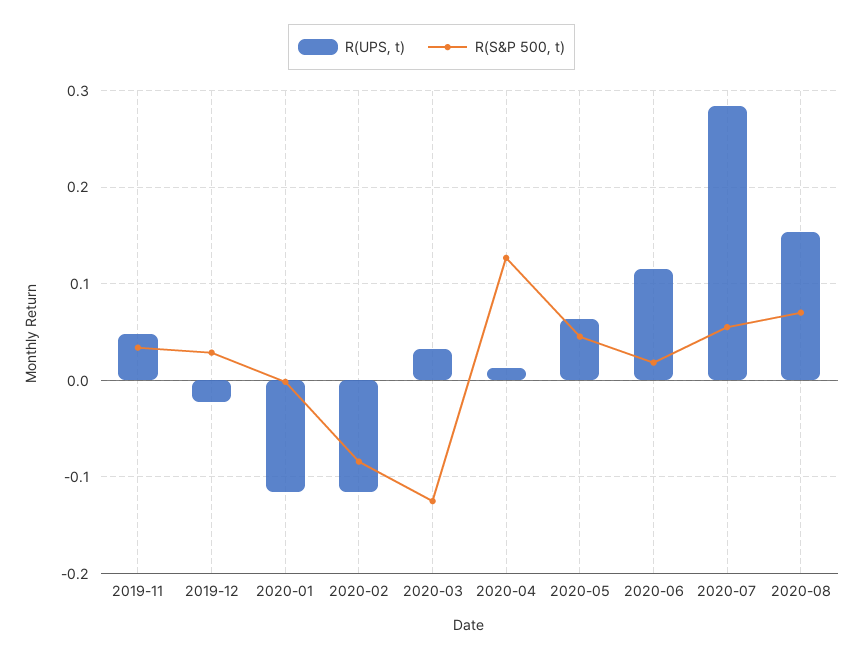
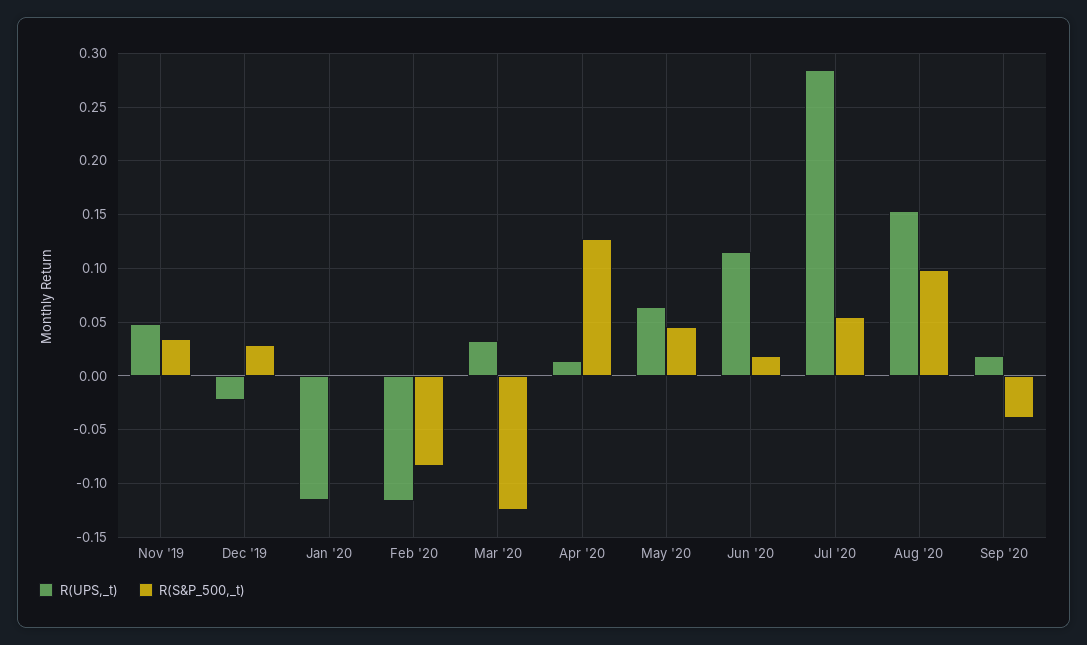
R(S&P 500, t), 2020-08: 0.07 -> 0.1
R(UPS, t), Sep '20: none -> 0.02
R(S&P 500, t), Sep '20: none -> -0.04

